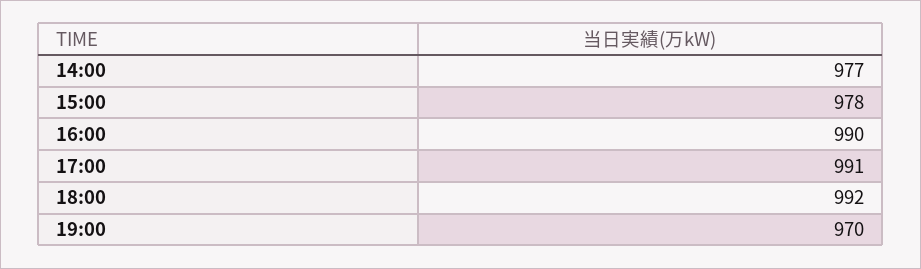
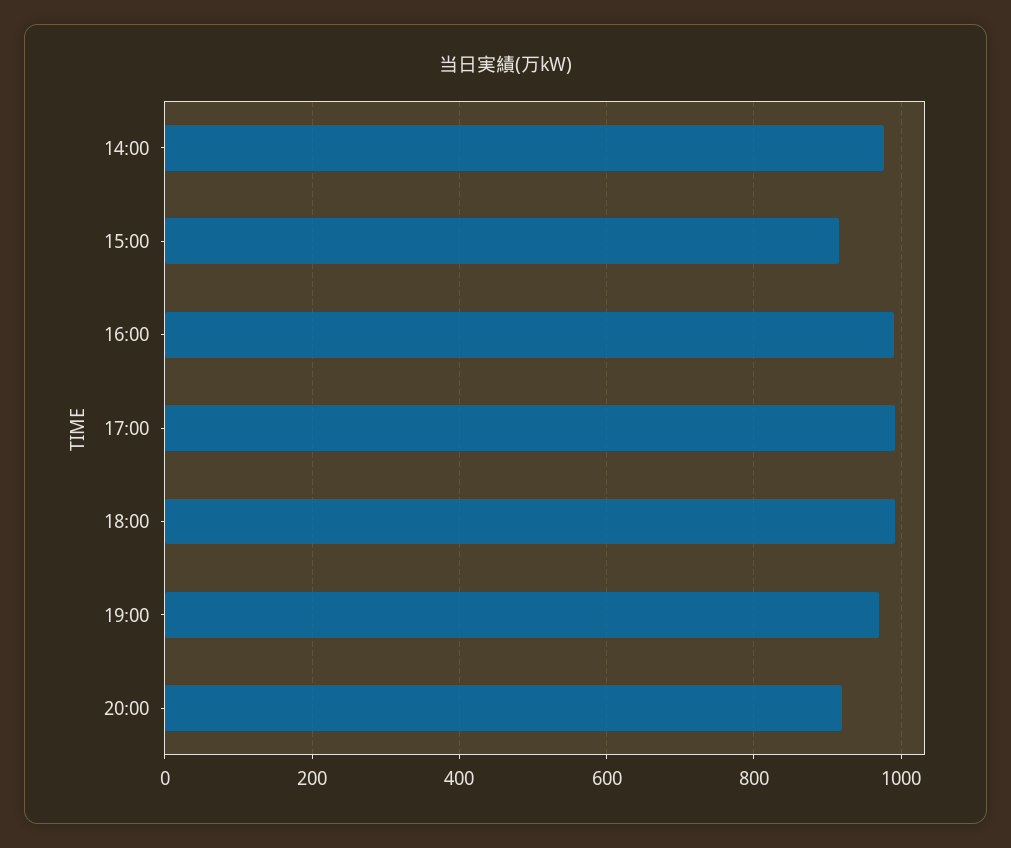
15:00: 978 -> 920
20:00: none -> 920

